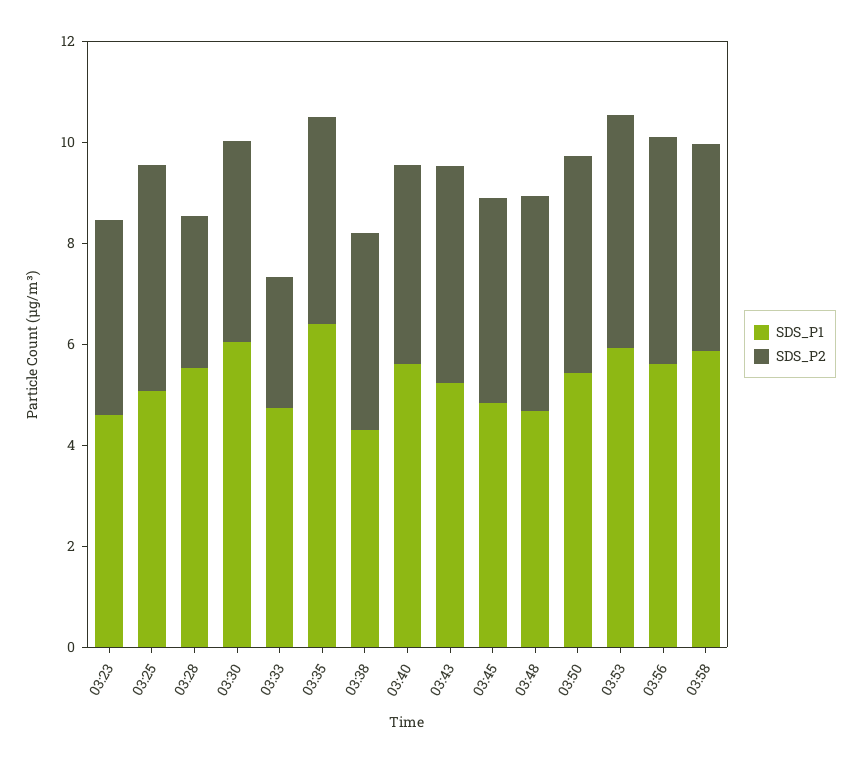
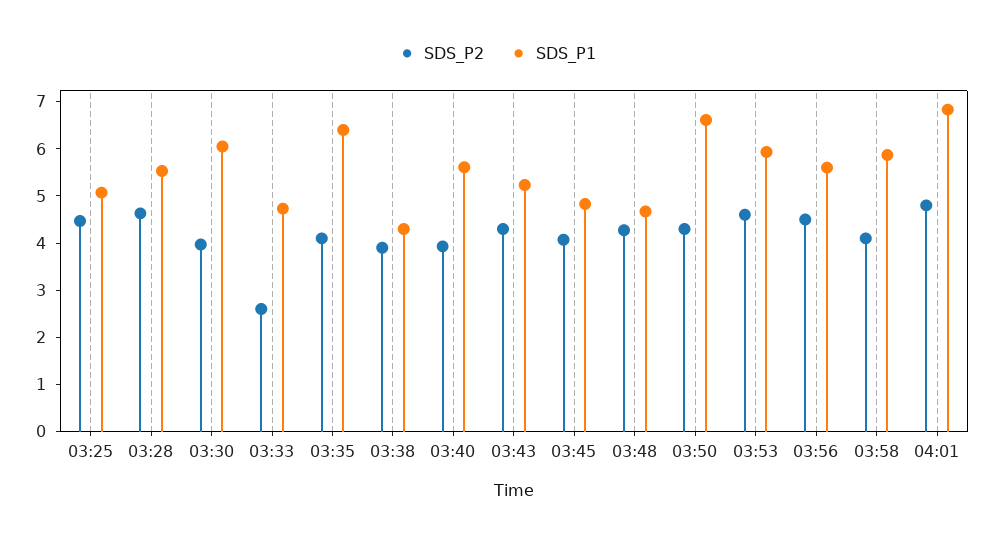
SDS_P1, 03:23: 4.5 -> none
SDS_P2, 03:23: 4 -> none
SDS_P2, 03:28: 3 -> 4.6
SDS_P1, 03:50: 5.5 -> 6.6
SDS_P2, 04:01: none -> 4.8
SDS_P1, 04:01: none -> 6.8

